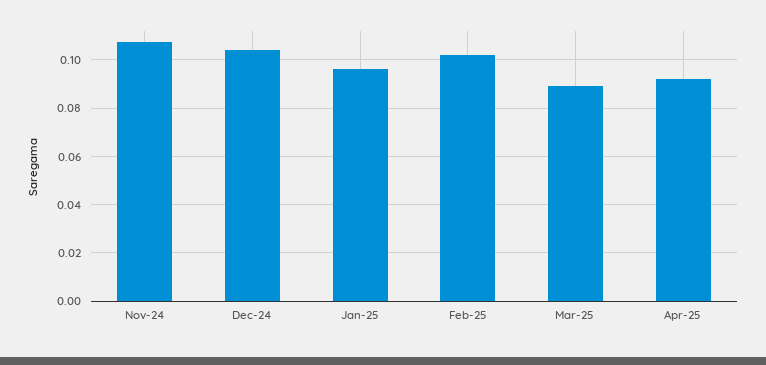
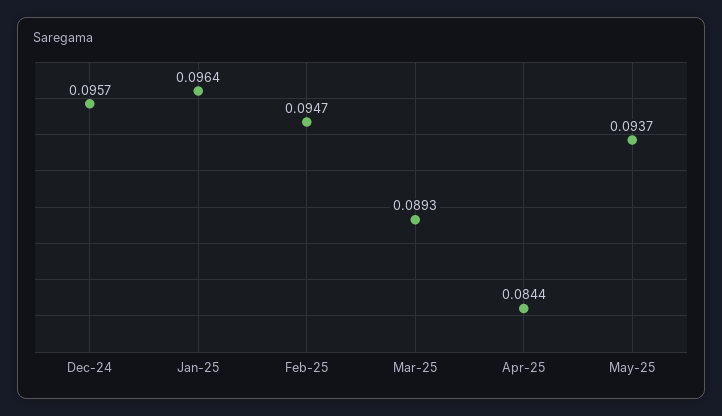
Nov-24: 0.1075 -> none
Dec-24: 0.105 -> 0.0957
Feb-25: 0.1025 -> 0.0947
Apr-25: 0.0925 -> 0.0844
May-25: none -> 0.0937

